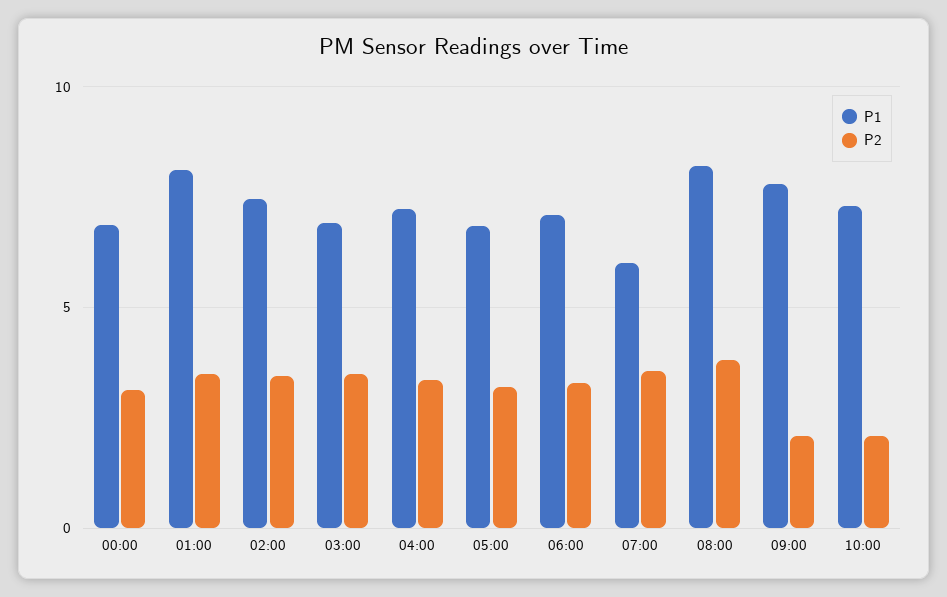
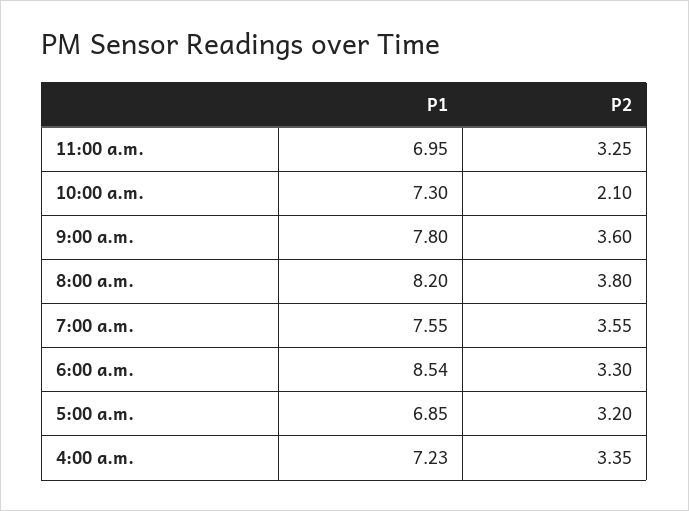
P1, 00:00: 7 -> none
P2, 00:00: 3 -> none
P1, 01:00: 8 -> none
P2, 01:00: 3.5 -> none
P1, 02:00: 7.5 -> none
P2, 02:00: 3.5 -> none
P1, 03:00: 7 -> none
P2, 03:00: 3.5 -> none
P1, 06:00: 7 -> 8.54
P1, 07:00: 6 -> 7.55
P2, 09:00: 2 -> 3.6
P1, 11:00 a.m.: none -> 6.95
P2, 11:00 a.m.: none -> 3.25

